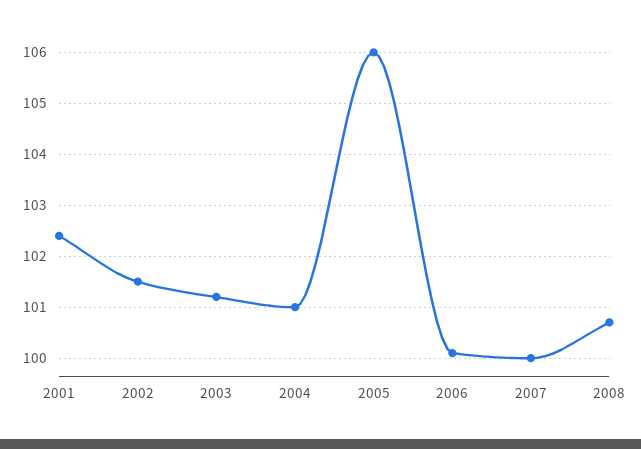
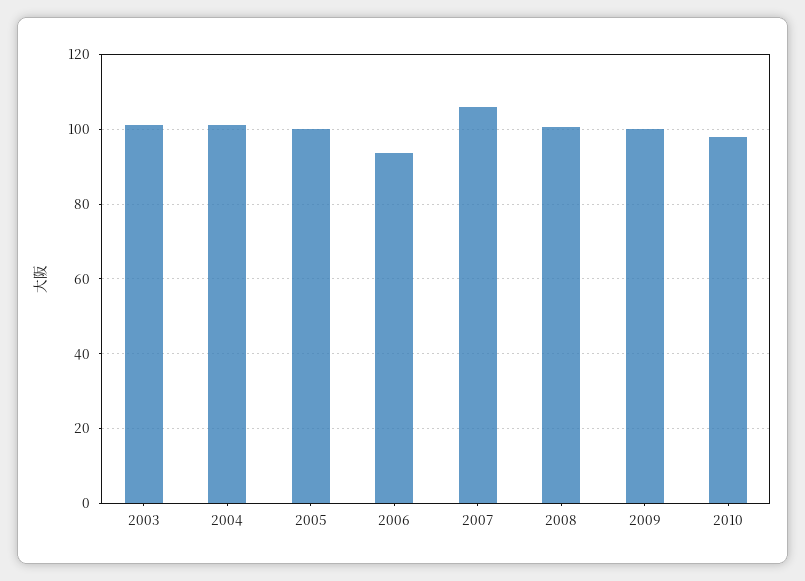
2001: 102.5 -> none
2002: 101.5 -> none
2005: 106 -> 100
2006: 100 -> 94
2007: 100 -> 106
2009: none -> 100
2010: none -> 98

